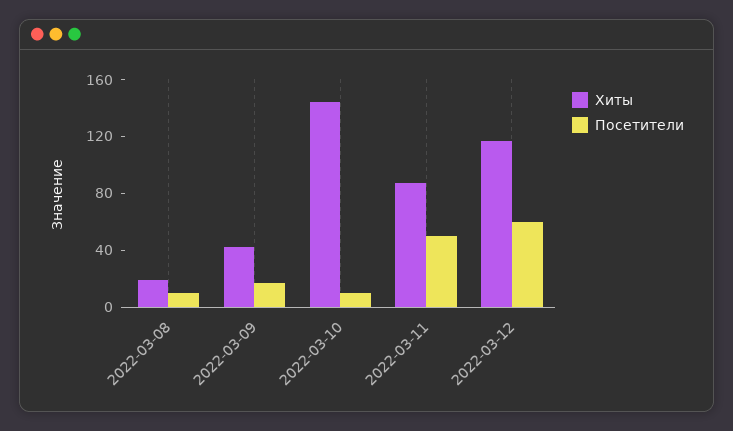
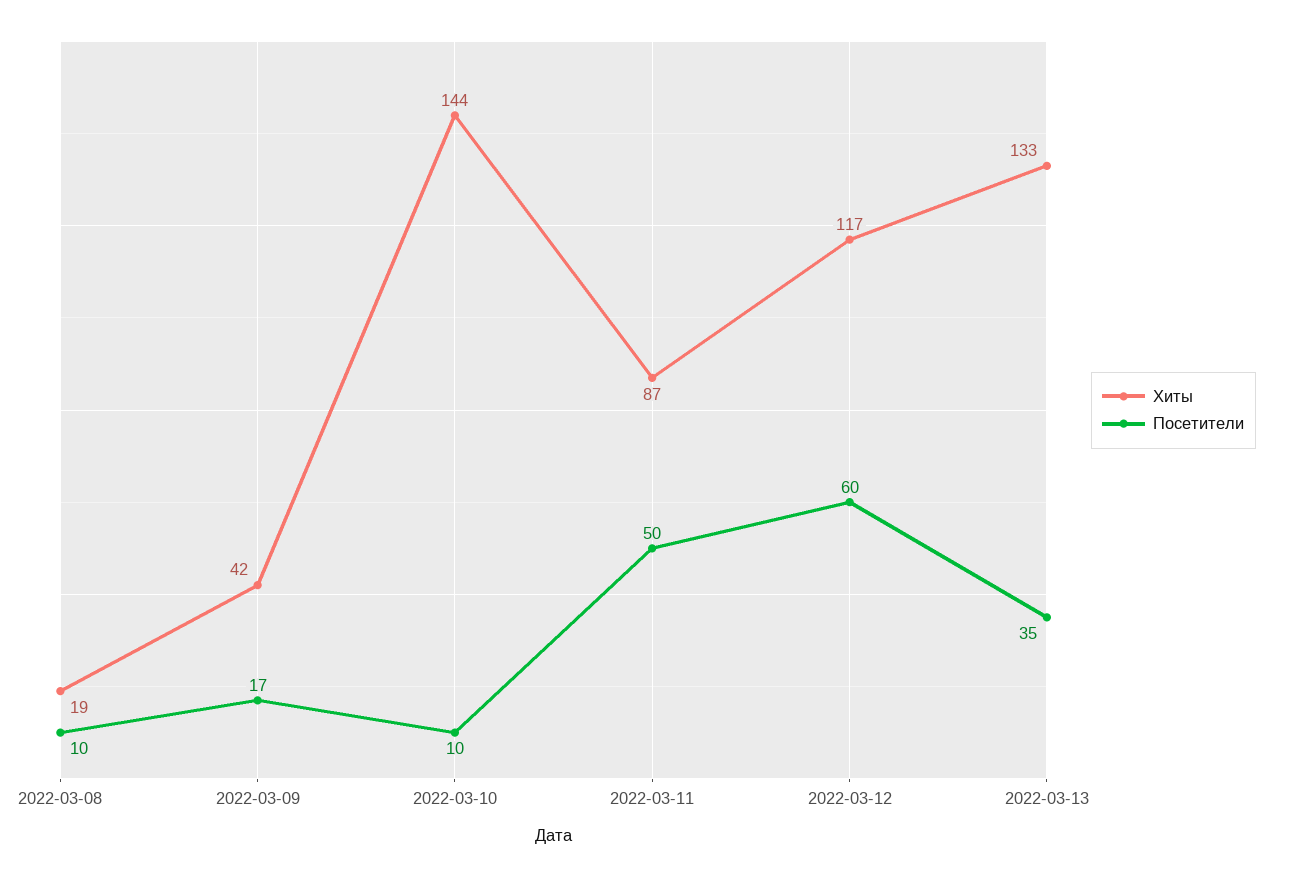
Хиты, 2022-03-13: none -> 133
Посетители, 2022-03-13: none -> 35

